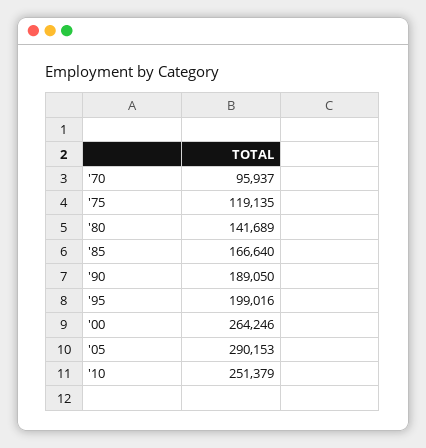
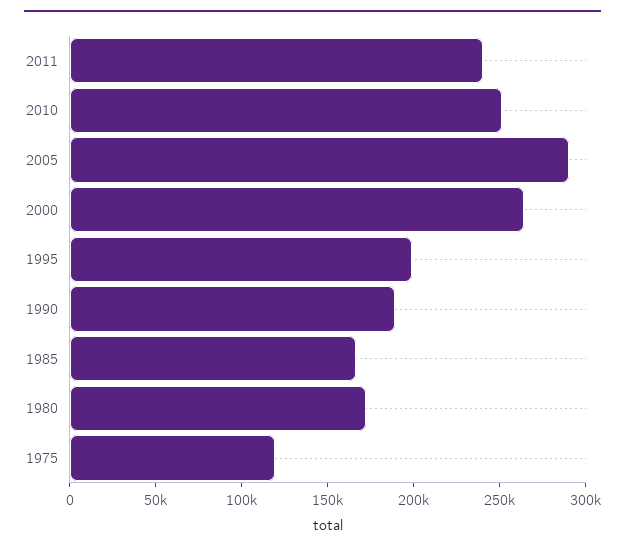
'70: 95937 -> none
'80: 141689 -> 170000
2011: none -> 240000

